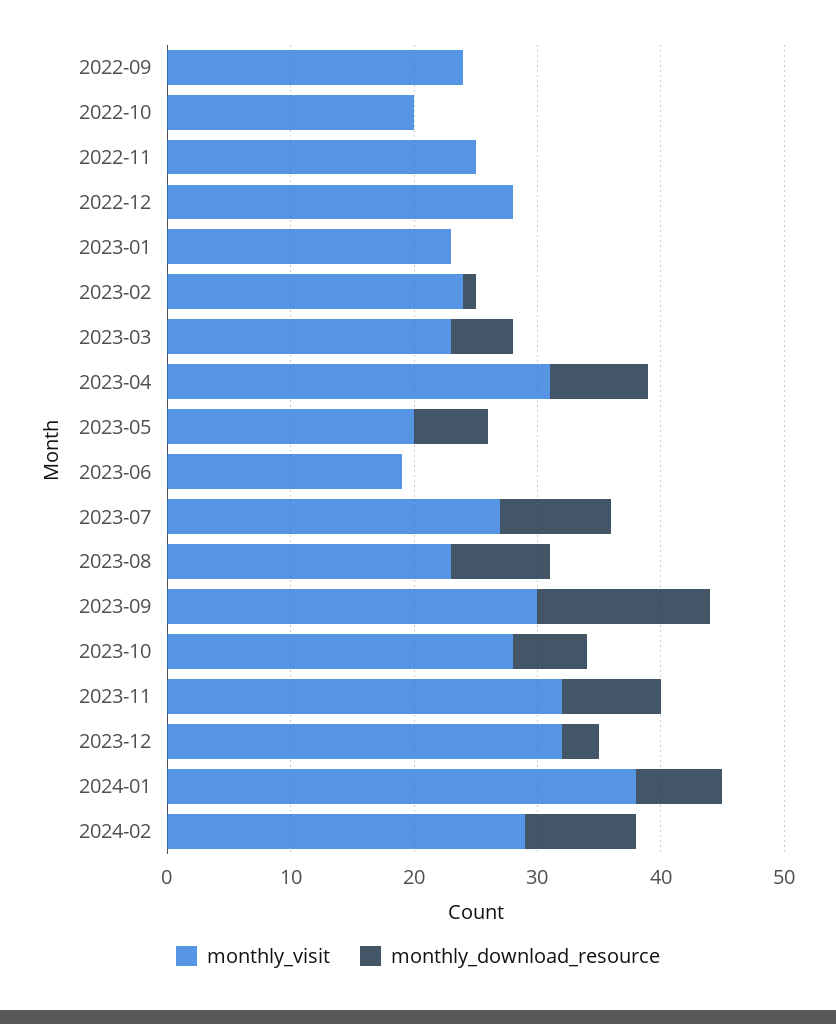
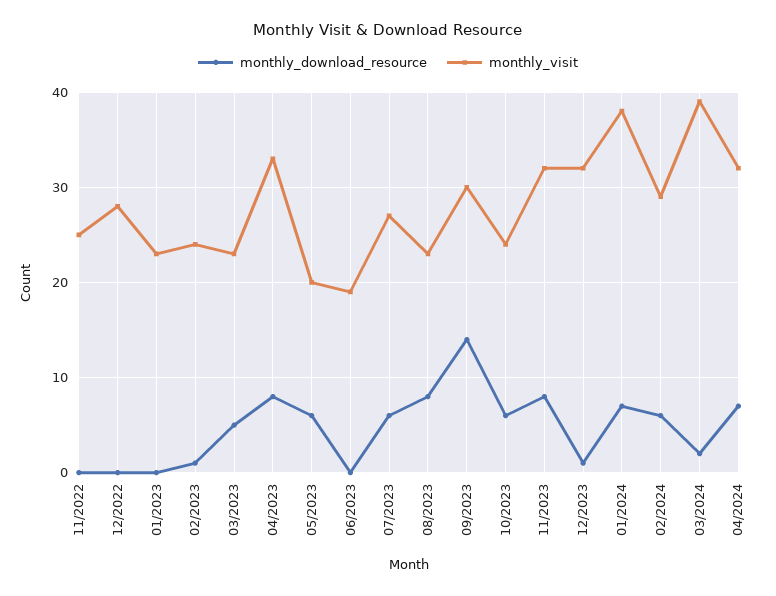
monthly_visit, 2022-09: 24 -> none
monthly_download_resource, 2022-09: 0 -> none
monthly_visit, 2022-10: 20 -> none
monthly_download_resource, 2022-10: 0 -> none
monthly_visit, 2023-04: 31 -> 33
monthly_download_resource, 2023-07: 9 -> 6
monthly_visit, 2023-10: 28 -> 24
monthly_download_resource, 2023-12: 3 -> 1
monthly_download_resource, 2024-02: 9 -> 6
monthly_download_resource, 03/2024: none -> 2
monthly_visit, 03/2024: none -> 39
monthly_download_resource, 04/2024: none -> 7
monthly_visit, 04/2024: none -> 32

